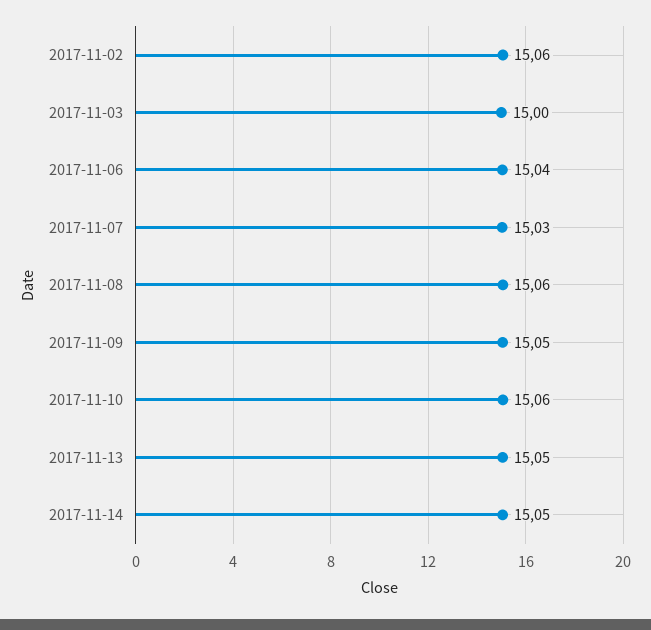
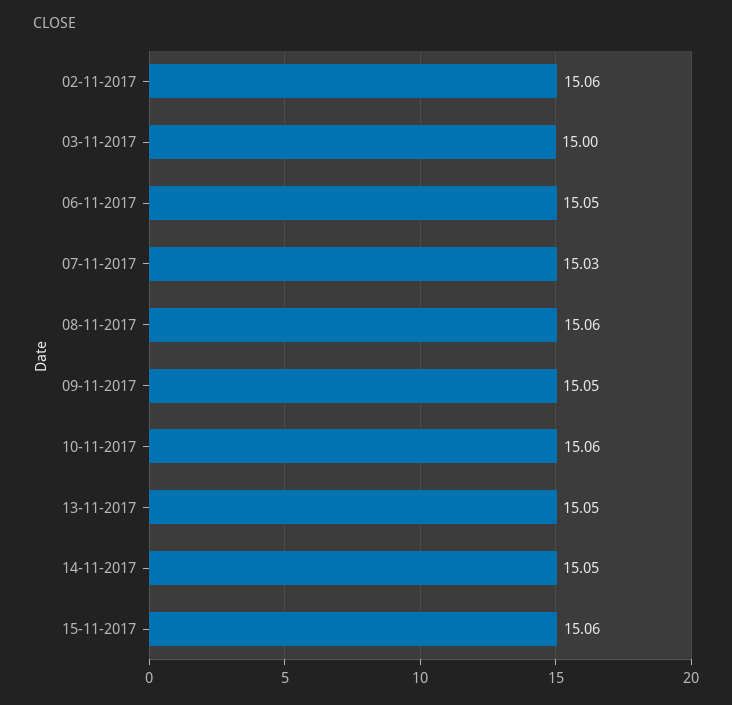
2017-11-06: 15.04 -> 15.05
15-11-2017: none -> 15.06

